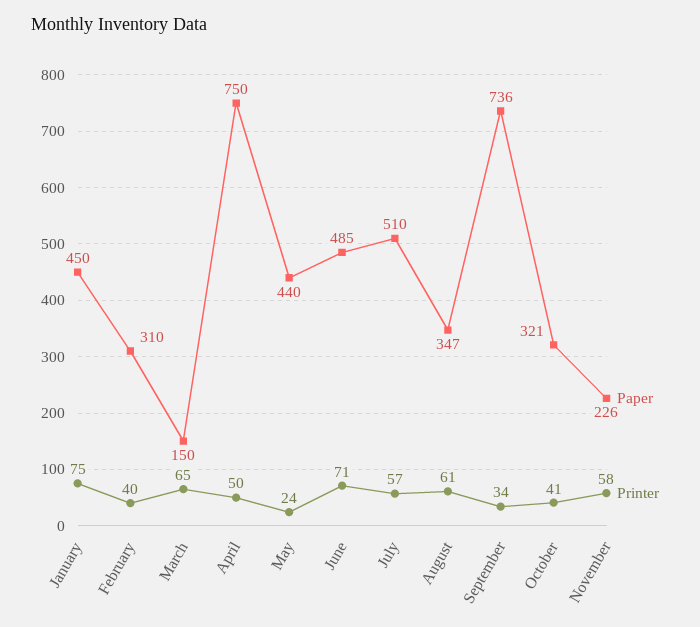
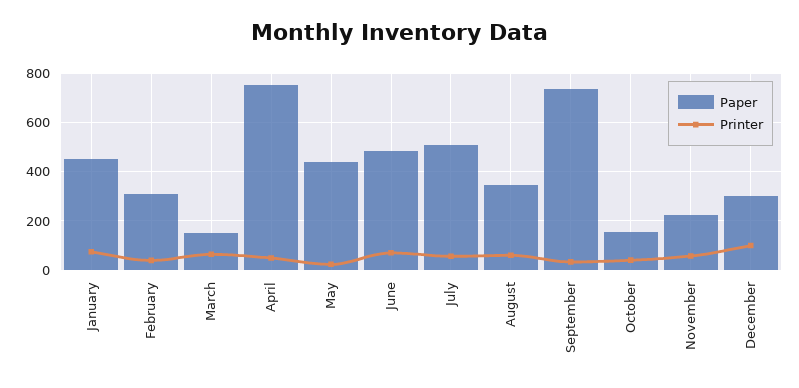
Paper, October: 321 -> 150
Paper, December: none -> 300
Printer, December: none -> 100

